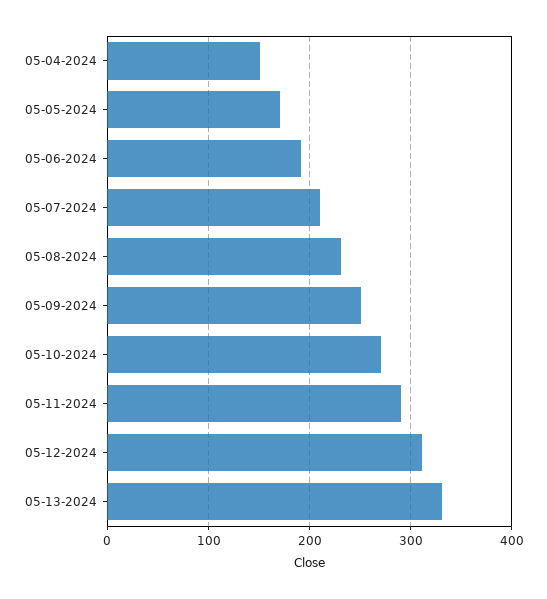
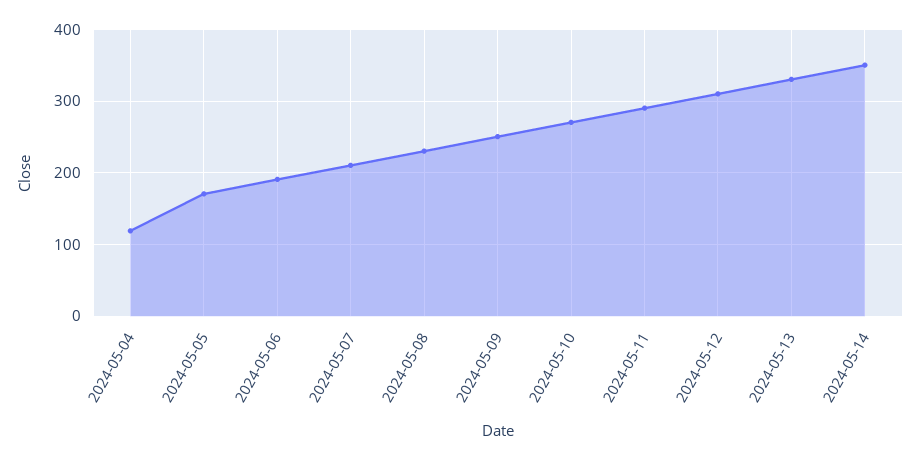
05-04-2024: 150 -> 120
2024-05-14: none -> 350

